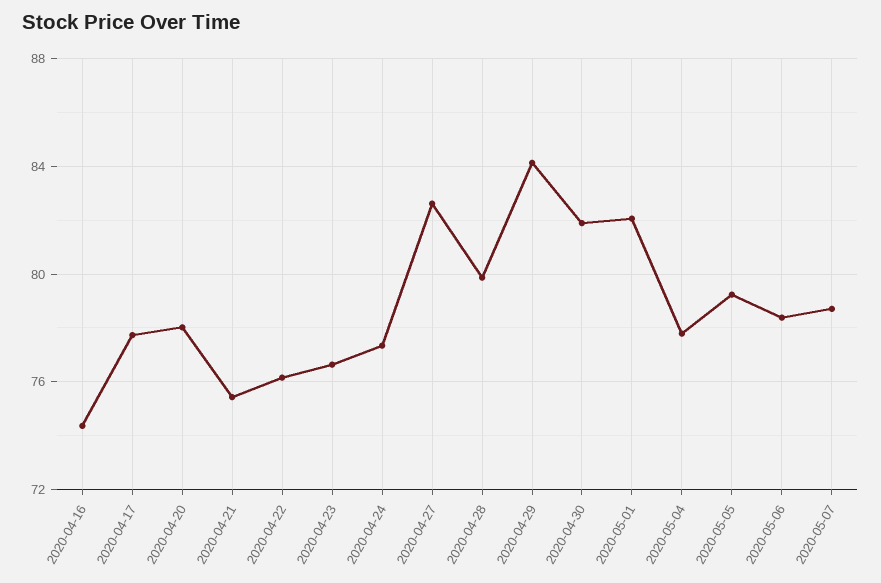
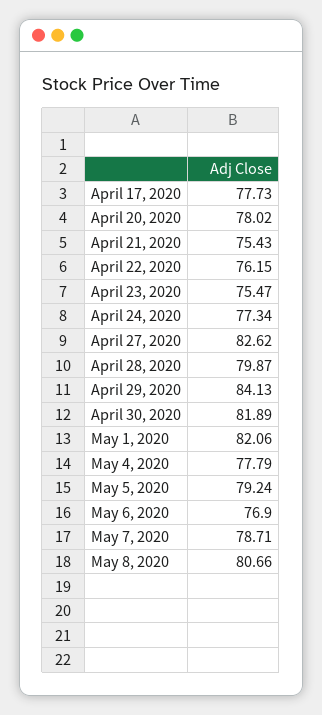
2020-04-16: 74.5 -> none
2020-04-23: 76.5 -> 75.47
2020-05-06: 78.5 -> 76.9
May 8, 2020: none -> 80.66

